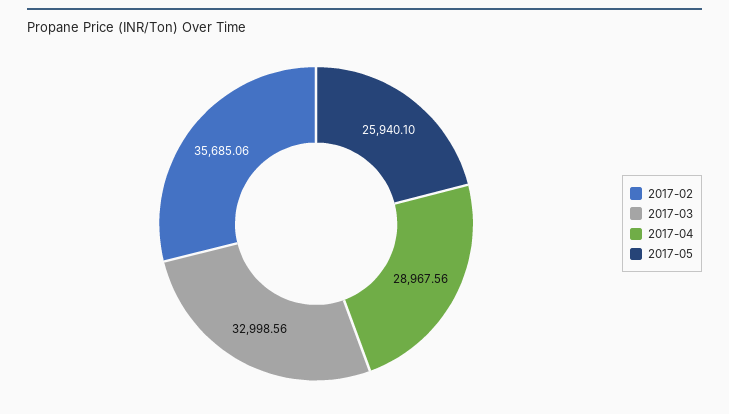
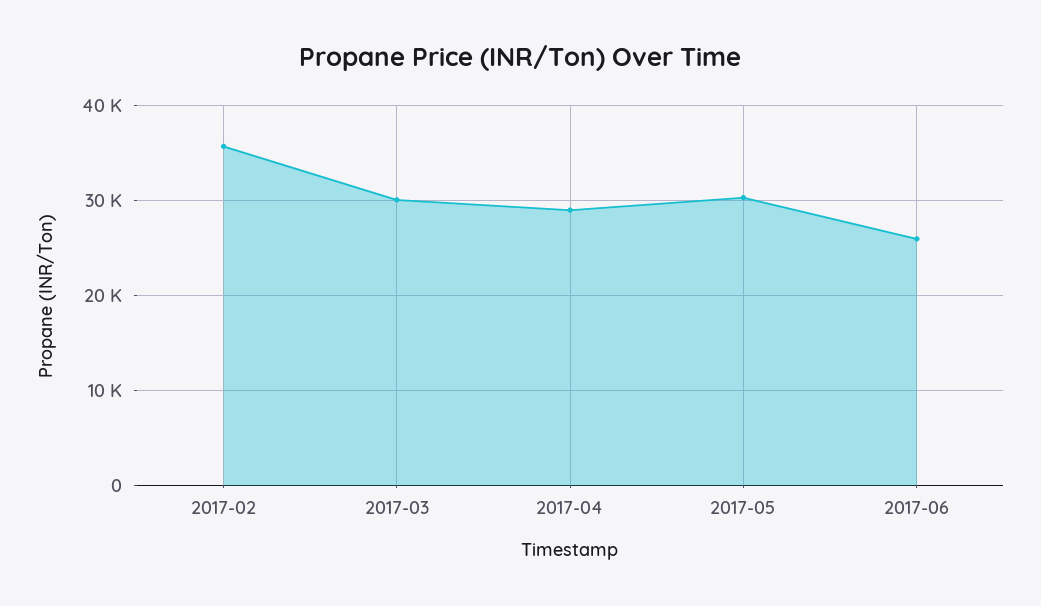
2017-03: 32998.56 -> 30000
2017-05: 25940.1 -> 30000
2017-06: none -> 26000

